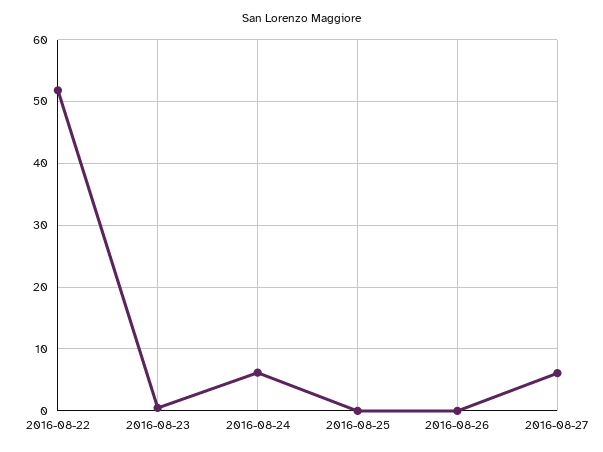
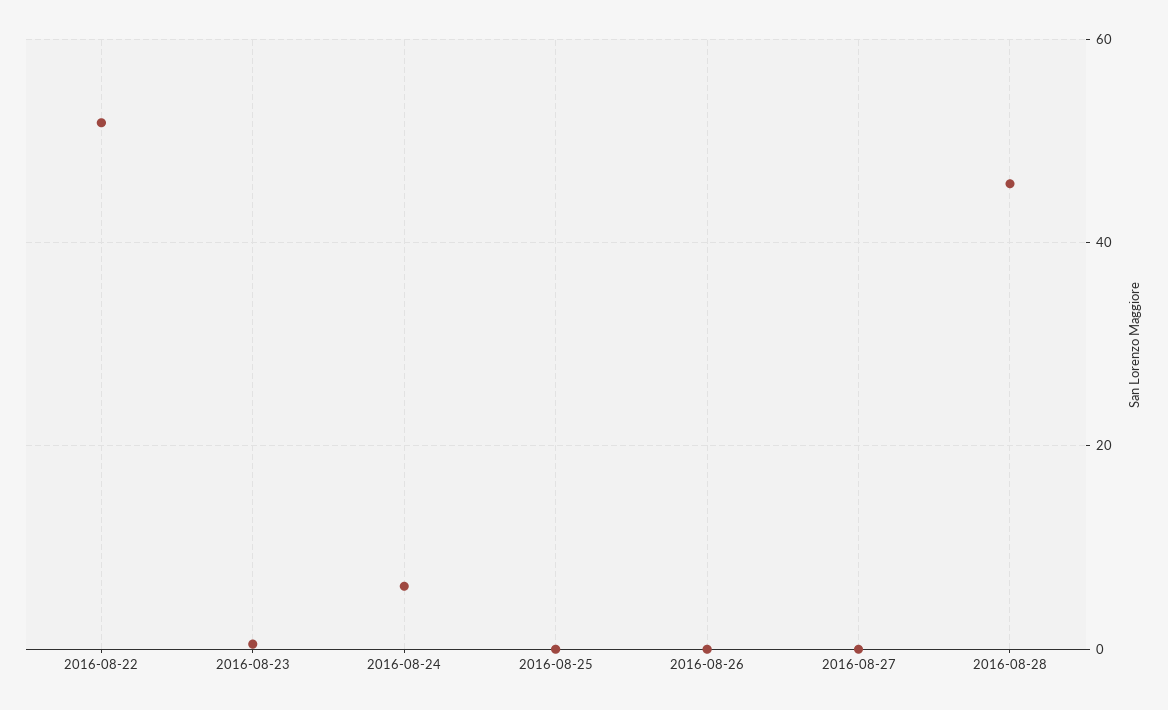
2016-08-27: 6 -> 0
2016-08-28: none -> 46

